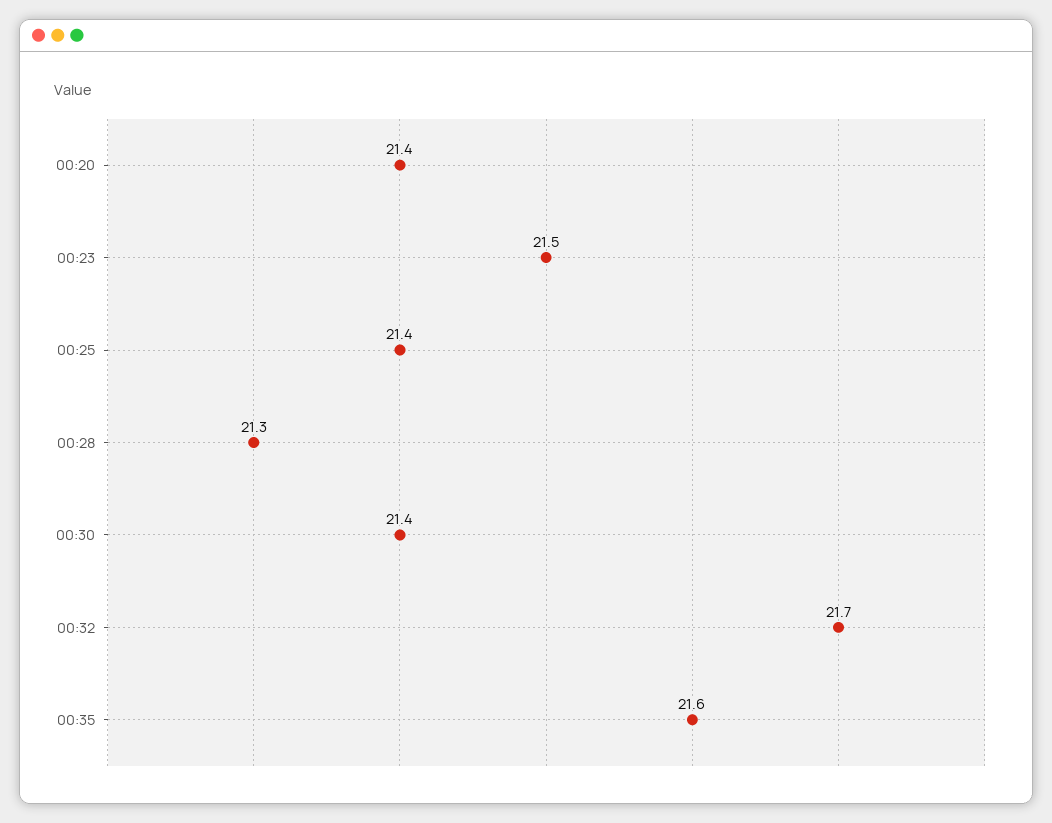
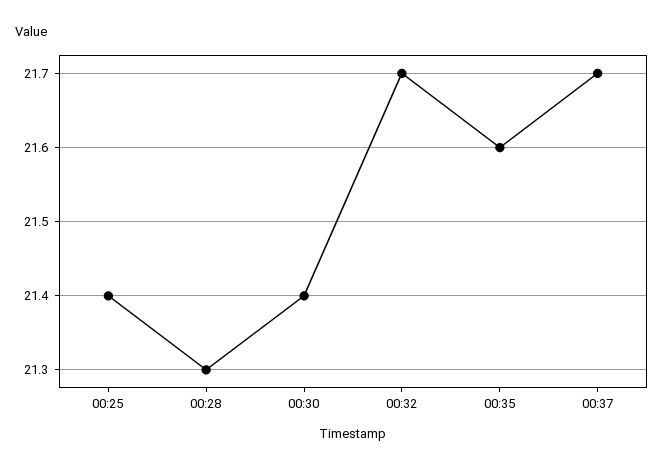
00:20: 21.4 -> none
00:23: 21.5 -> none
00:37: none -> 21.7

